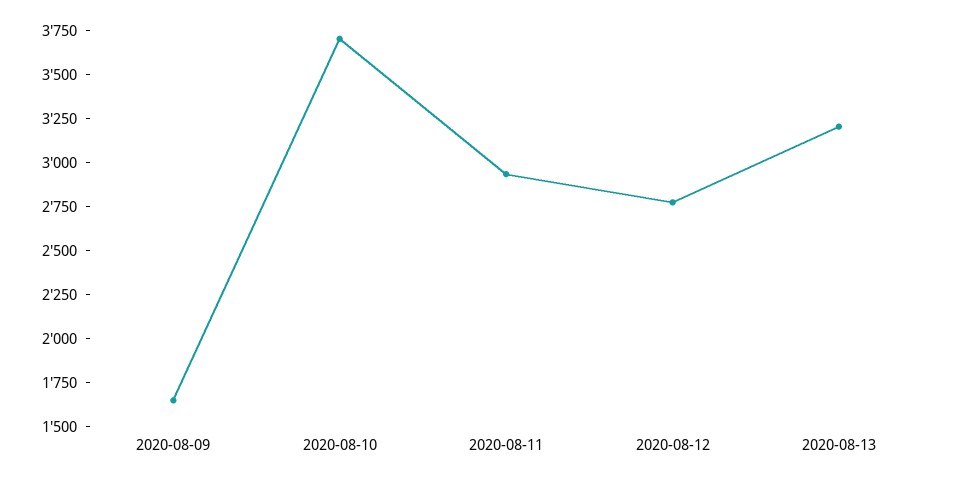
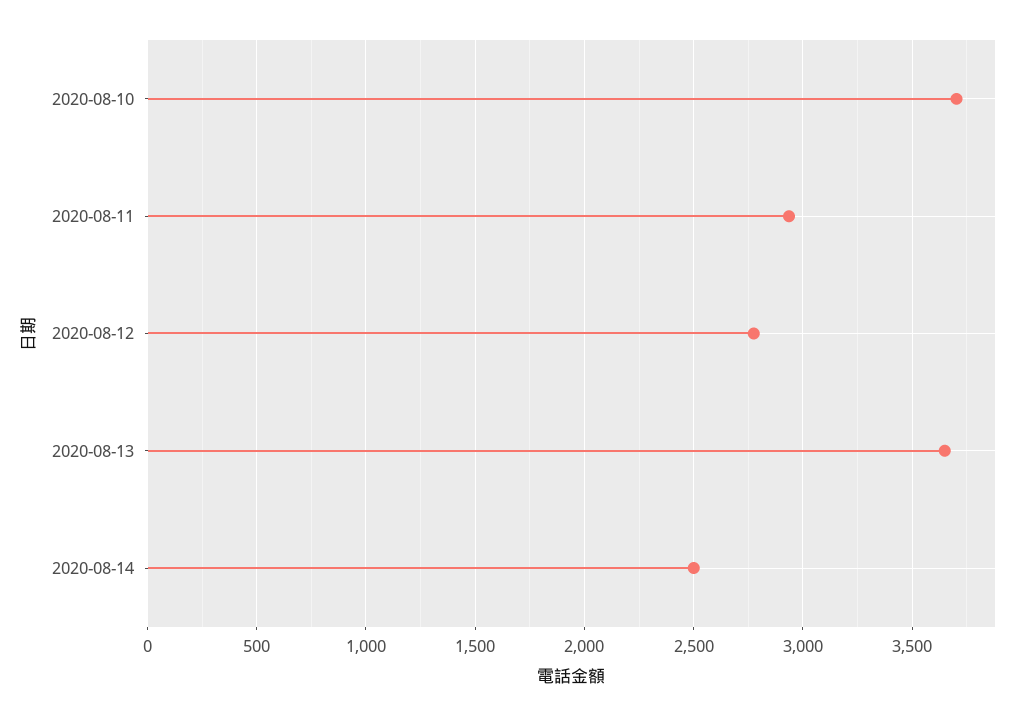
2020-08-09: 1650 -> none
2020-08-13: 3200 -> 3650
2020-08-14: none -> 2500

